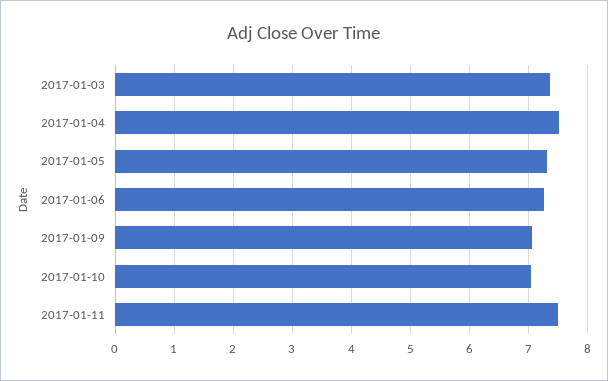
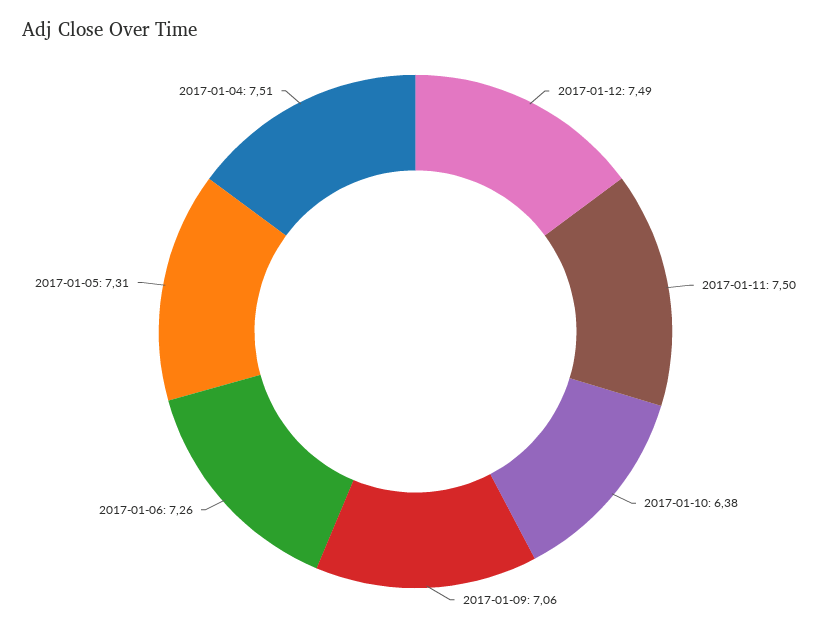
2017-01-03: 7.4 -> none
2017-01-10: 7 -> 6.38
2017-01-12: none -> 7.49

